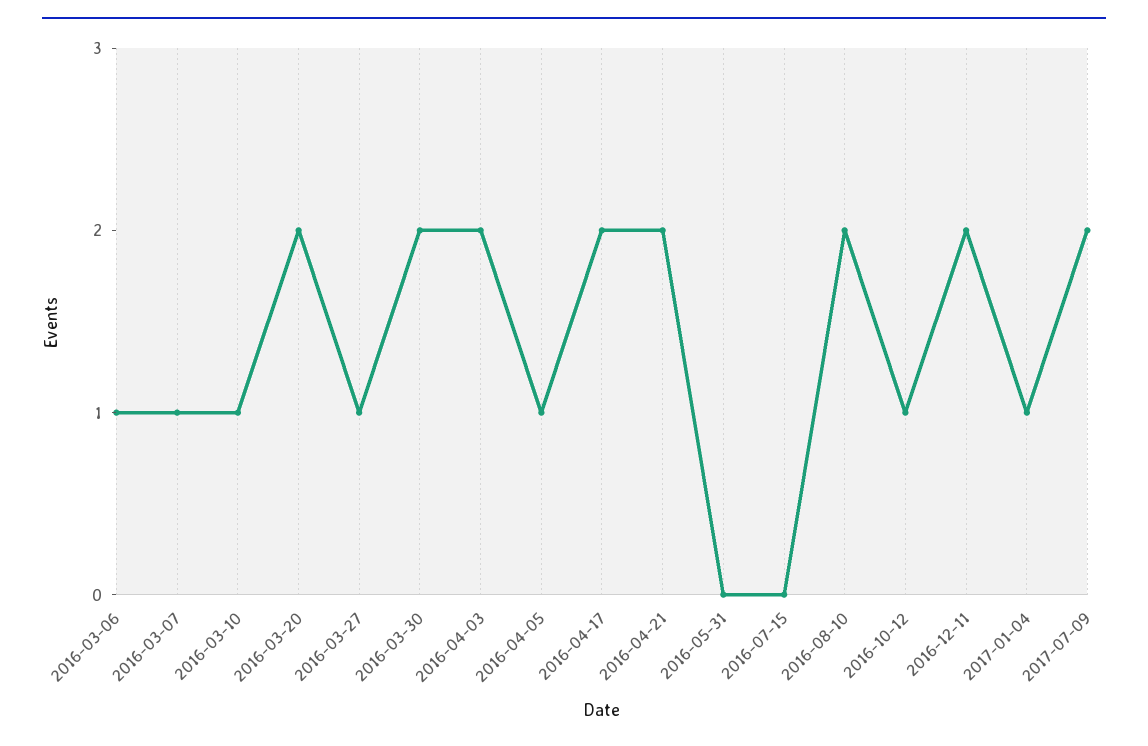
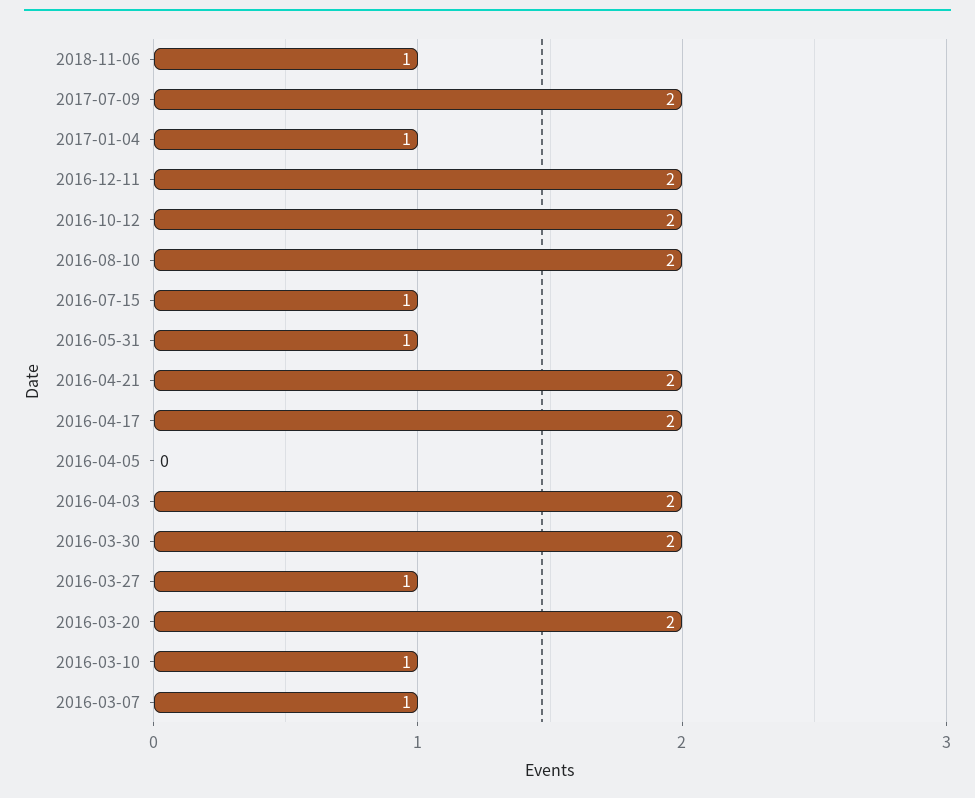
2016-03-06: 1 -> none
2016-04-05: 1 -> 0
2016-05-31: 0 -> 1
2016-07-15: 0 -> 1
2016-10-12: 1 -> 2
2018-11-06: none -> 1

